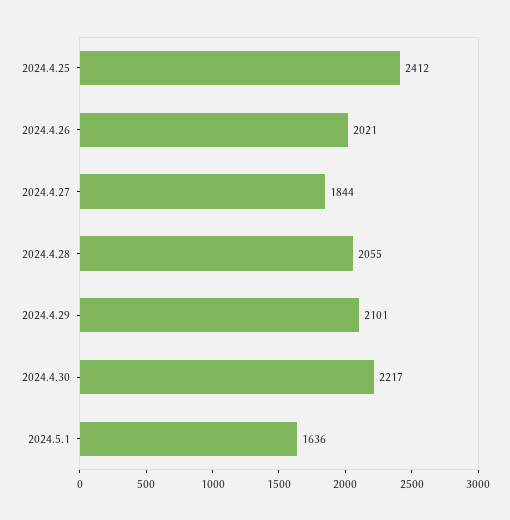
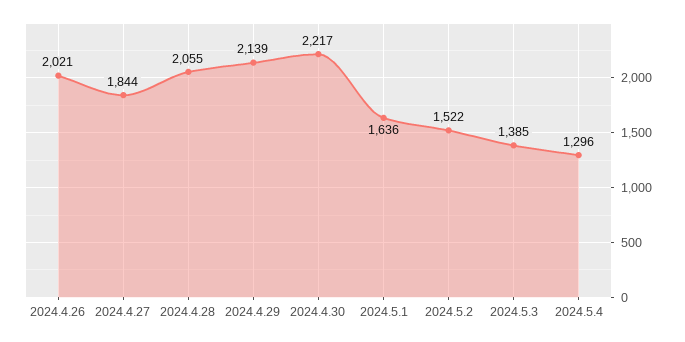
2024.4.25: 2412 -> none
2024.4.29: 2101 -> 2139
2024.5.2: none -> 1522
2024.5.3: none -> 1385
2024.5.4: none -> 1296

